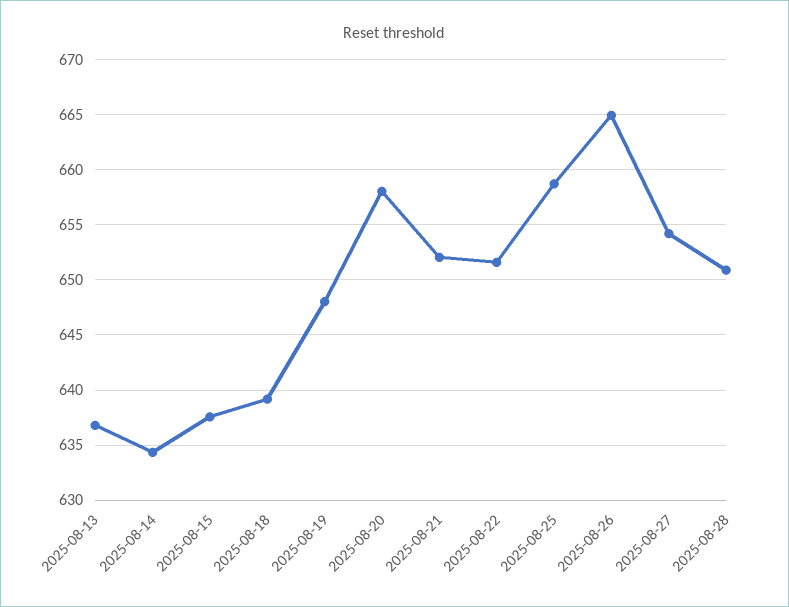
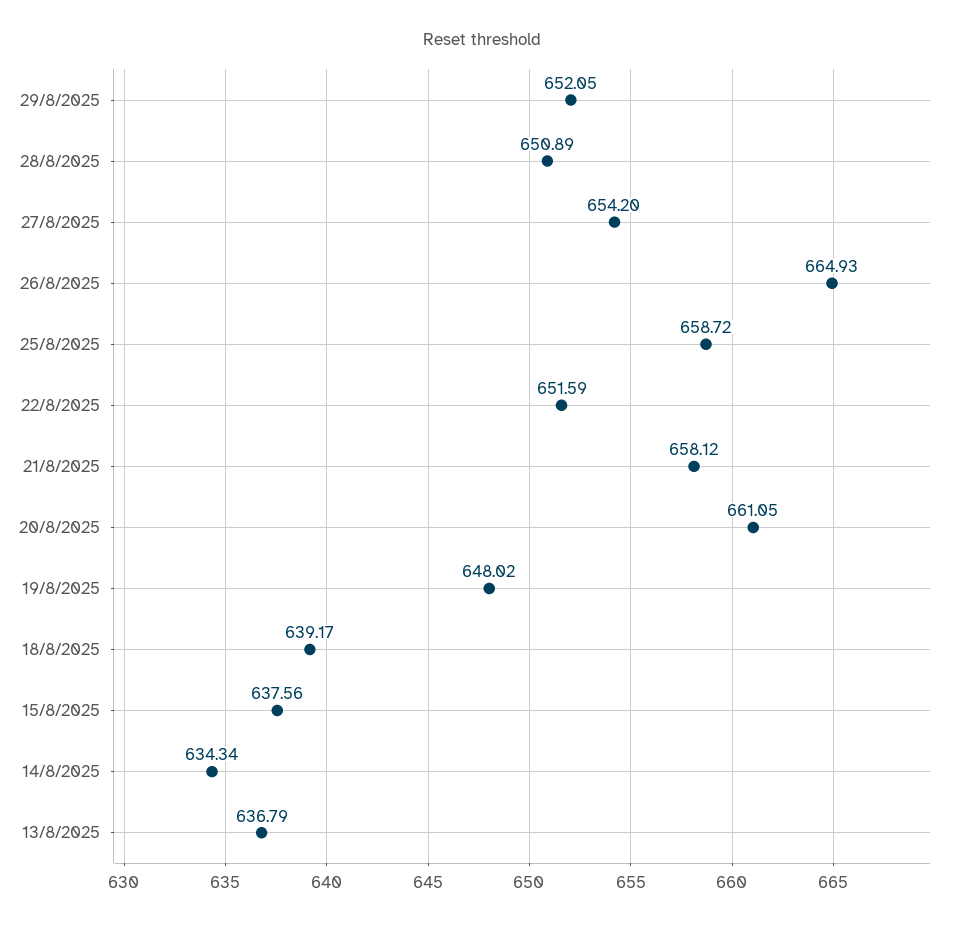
2025-08-20: 658 -> 661.05
2025-08-21: 652 -> 658.12
29/8/2025: none -> 652.05

